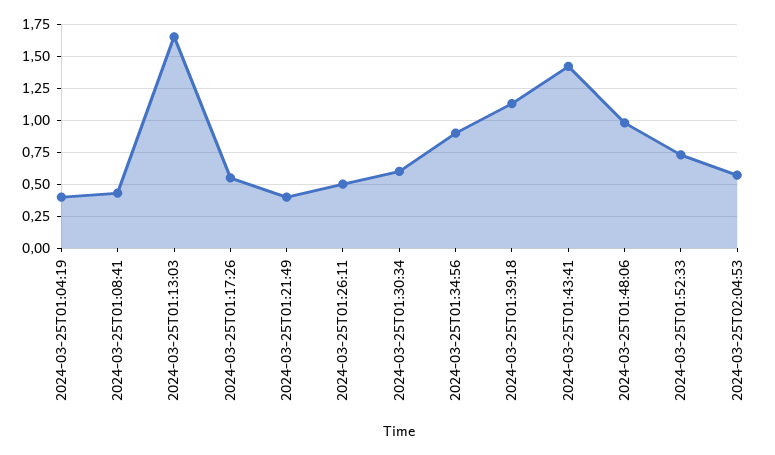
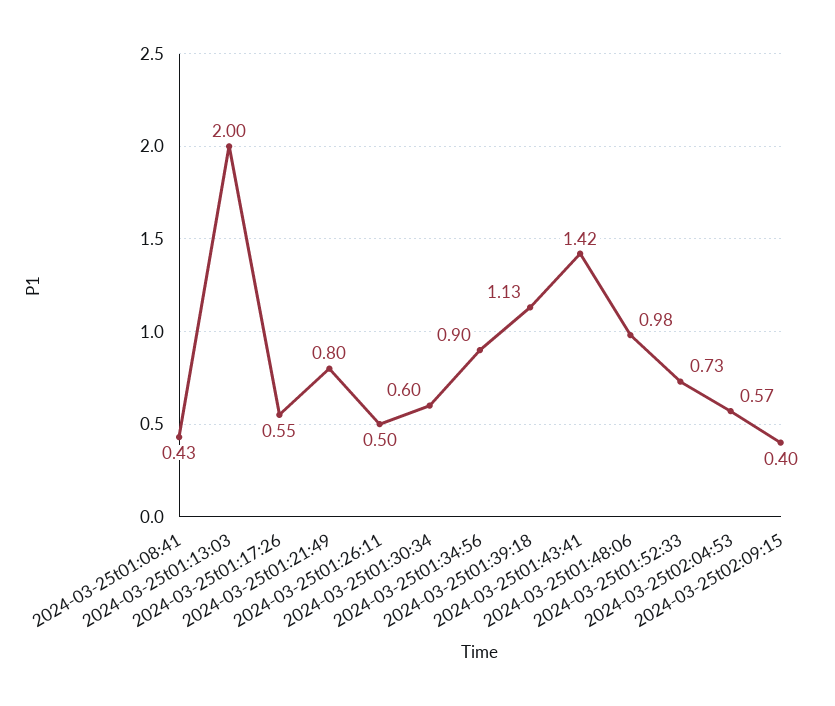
2024-03-25T01:04:19: 0.4 -> none
2024-03-25T01:13:03: 1.65 -> 2
2024-03-25T01:21:49: 0.4 -> 0.8
2024-03-25t02:09:15: none -> 0.4

